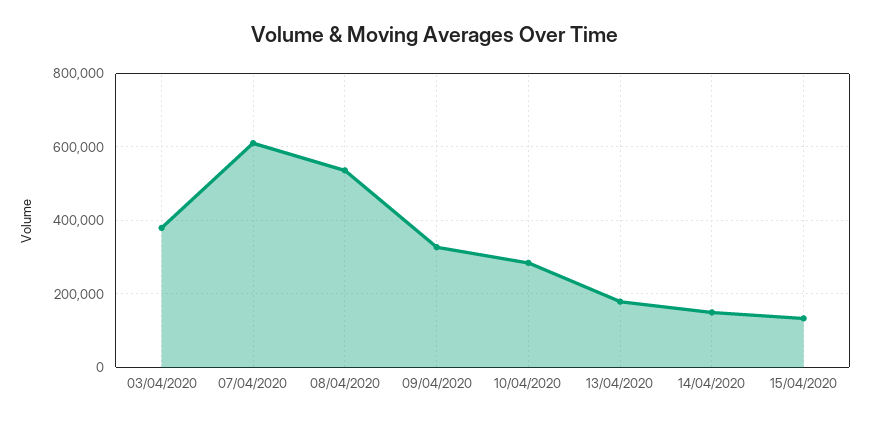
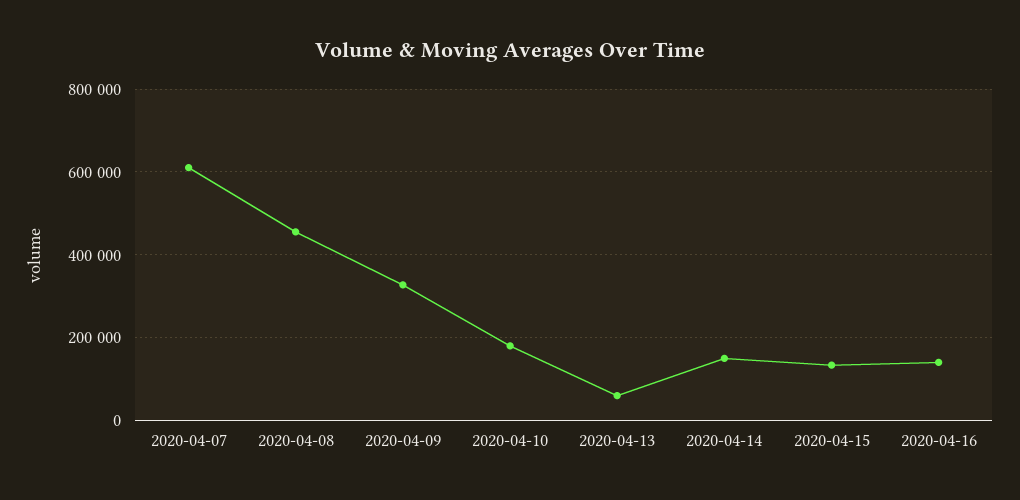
03/04/2020: 380000 -> none
08/04/2020: 540000 -> 460000
10/04/2020: 280000 -> 180000
13/04/2020: 180000 -> 60000
2020-04-16: none -> 140000

